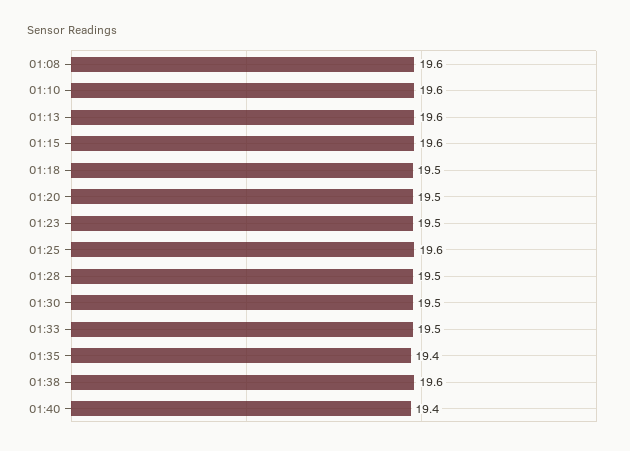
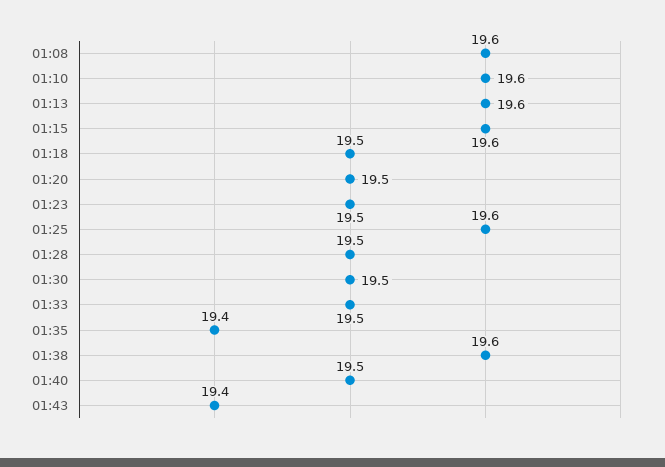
01:40: 19.4 -> 19.5
01:43: none -> 19.4

